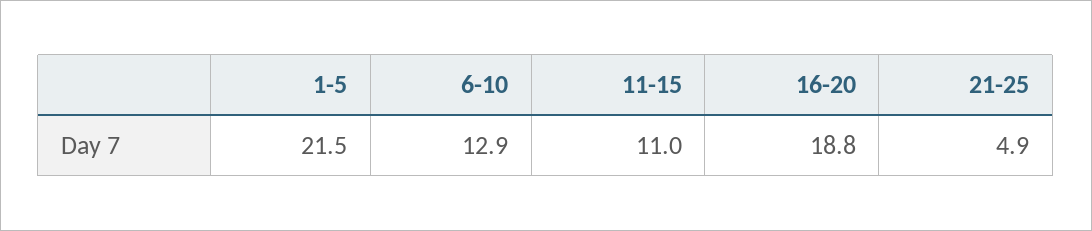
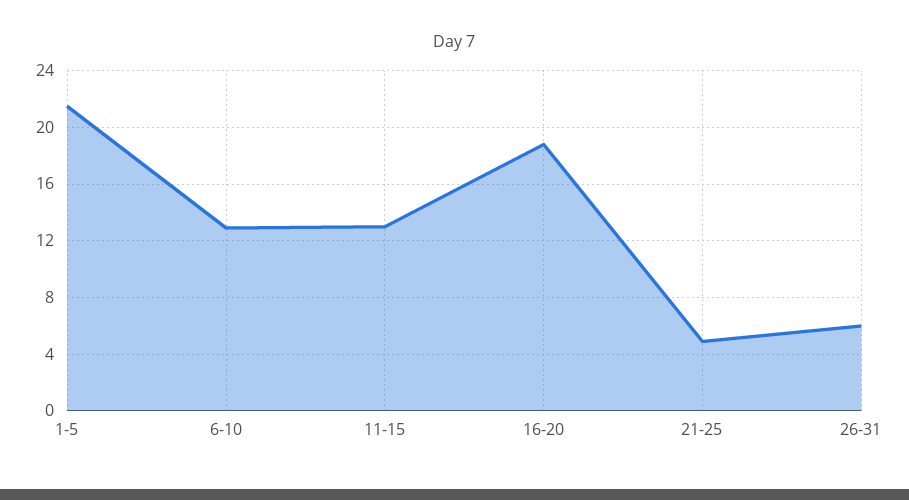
11-15: 11 -> 13
26-31: none -> 6

